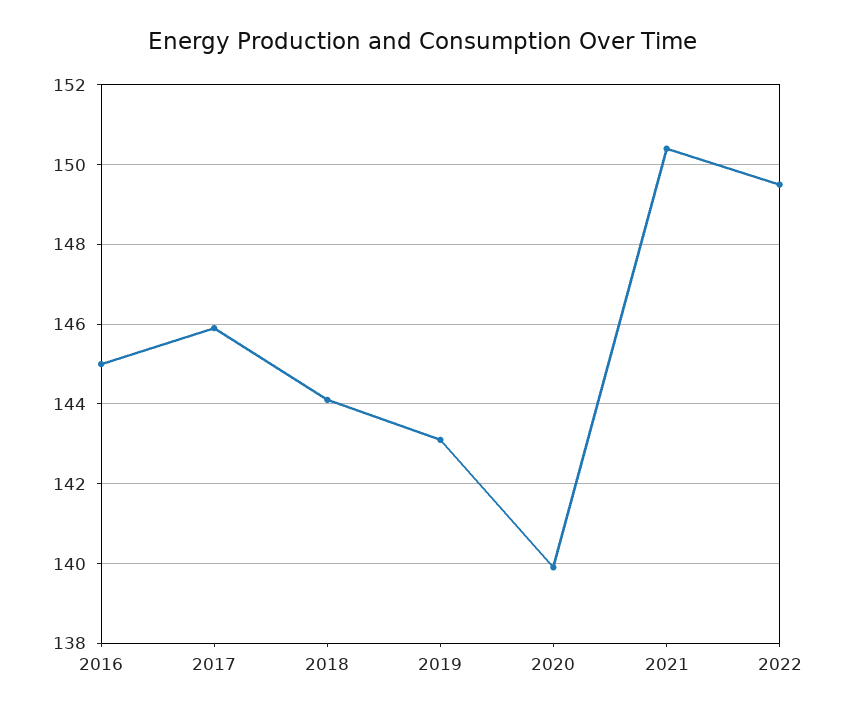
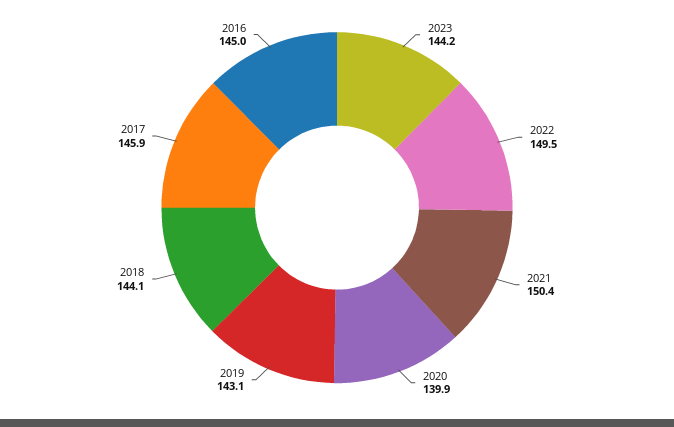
2023: none -> 144.2

